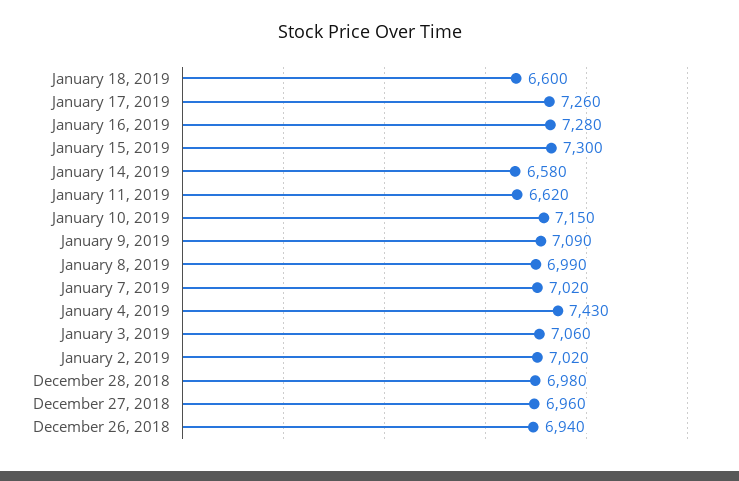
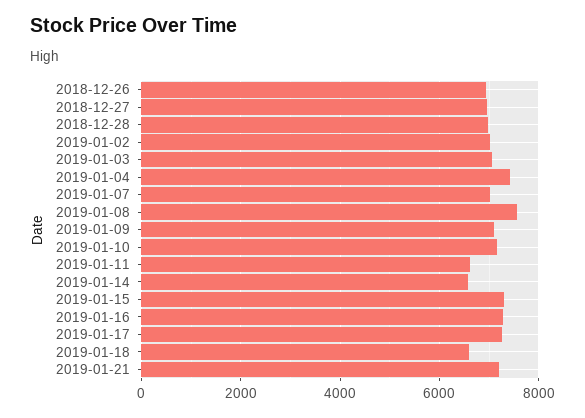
January 8, 2019: 6990 -> 7600
2019-01-21: none -> 7200

